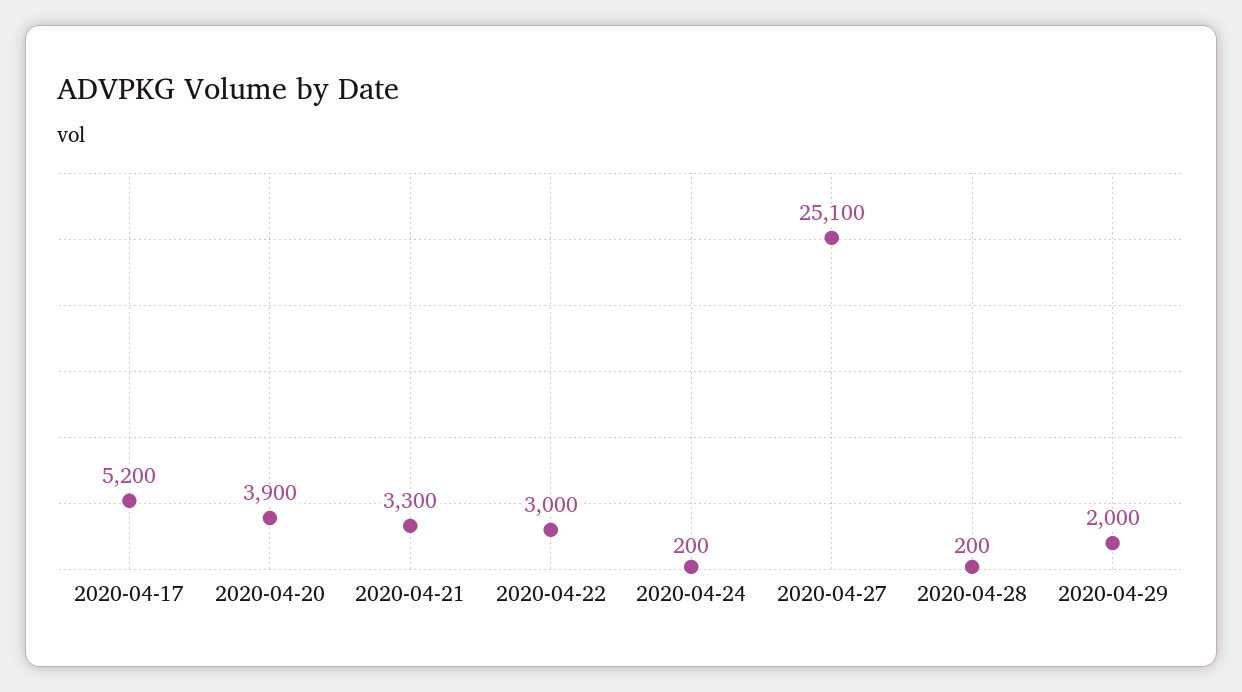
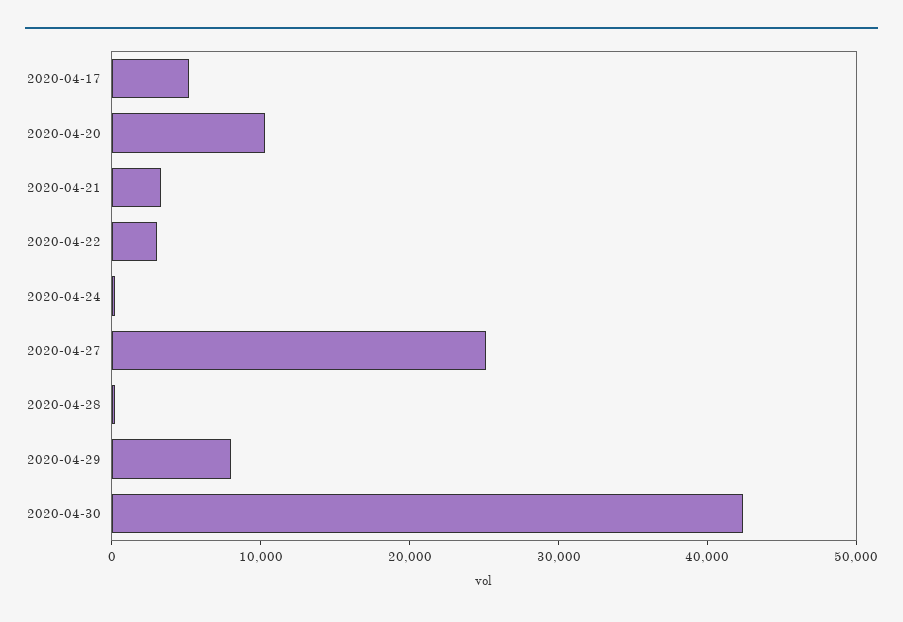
2020-04-20: 3900 -> 10000
2020-04-29: 2000 -> 8000
2020-04-30: none -> 42000

